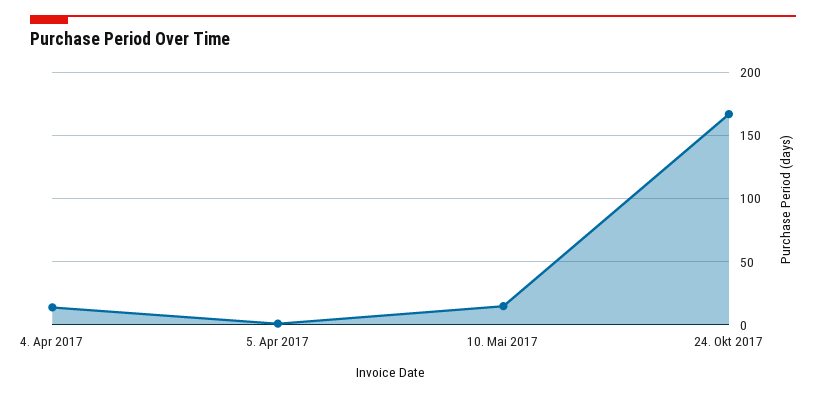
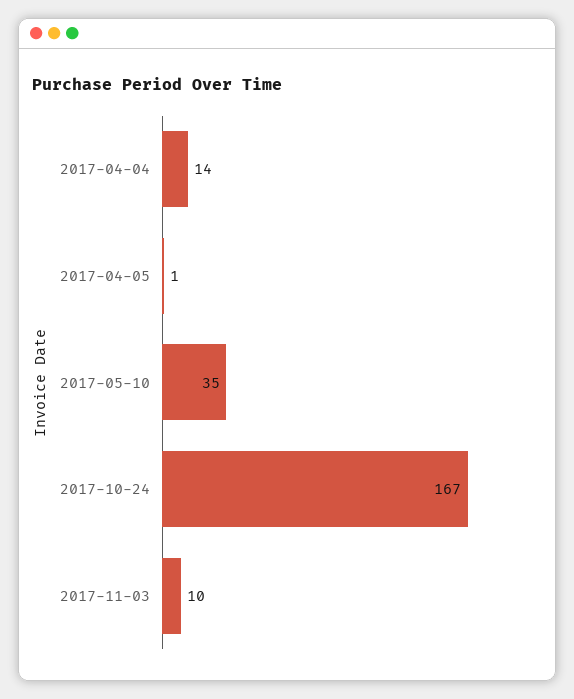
10. Mai 2017: 15 -> 35
2017-11-03: none -> 10

